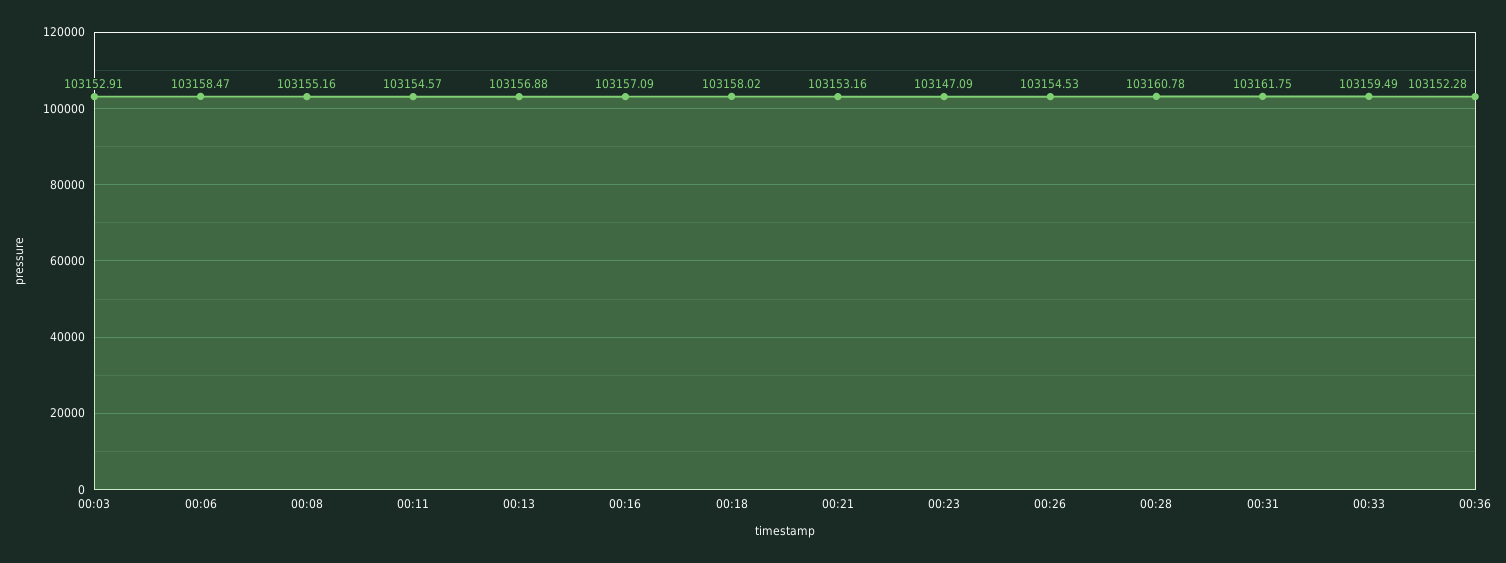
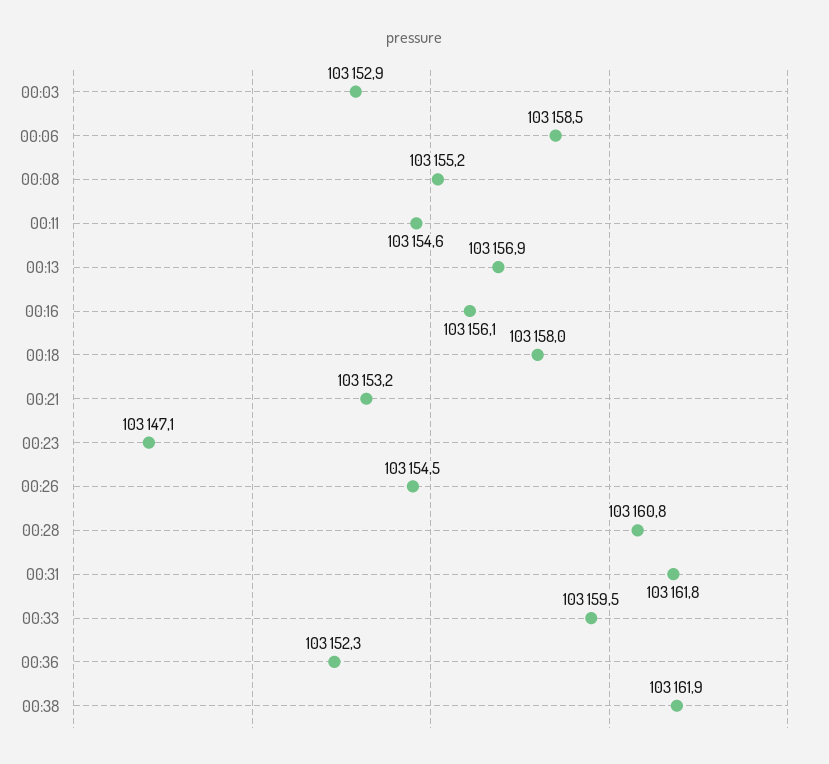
00:16: 103157.09 -> 103156.1
00:38: none -> 103161.9

